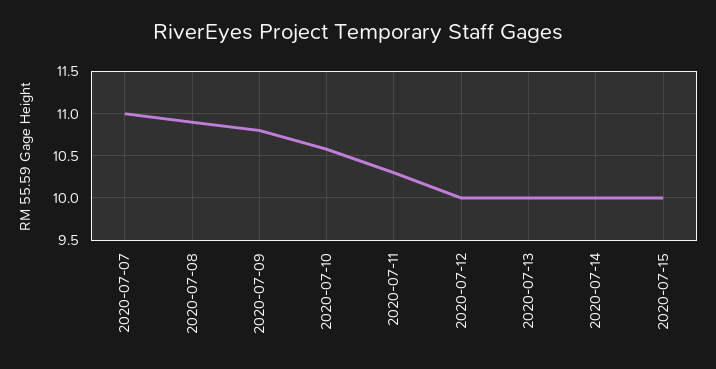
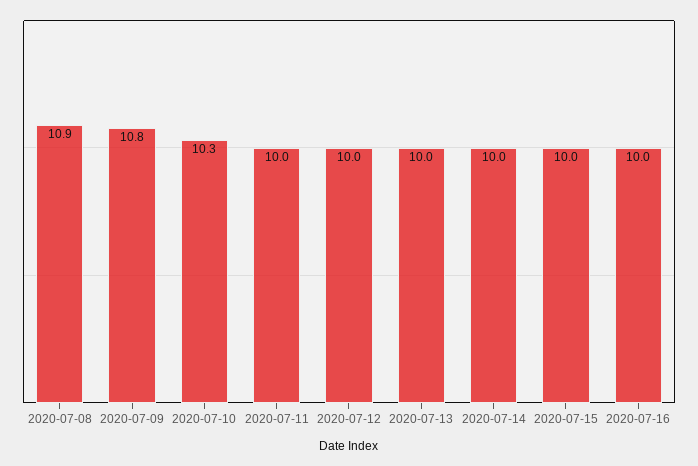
2020-07-07: 11 -> none
2020-07-10: 10.6 -> 10.3
2020-07-11: 10.3 -> 10
2020-07-16: none -> 10

